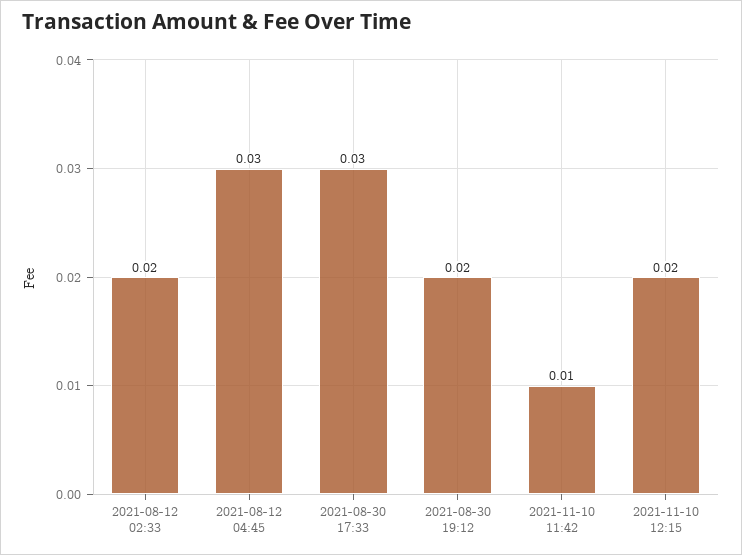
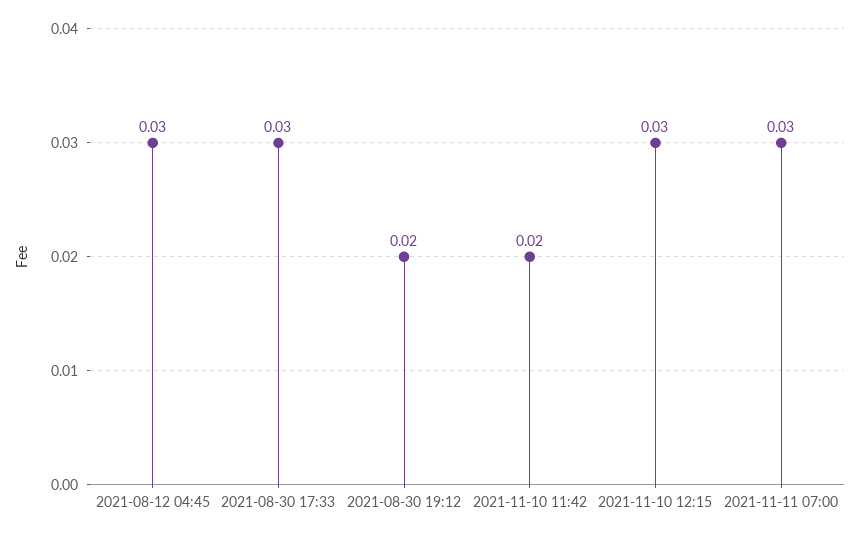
2021-08-12 02:33: 0.02 -> none
2021-11-10 11:42: 0.01 -> 0.02
2021-11-10 12:15: 0.02 -> 0.03
2021-11-11 07:00: none -> 0.03

